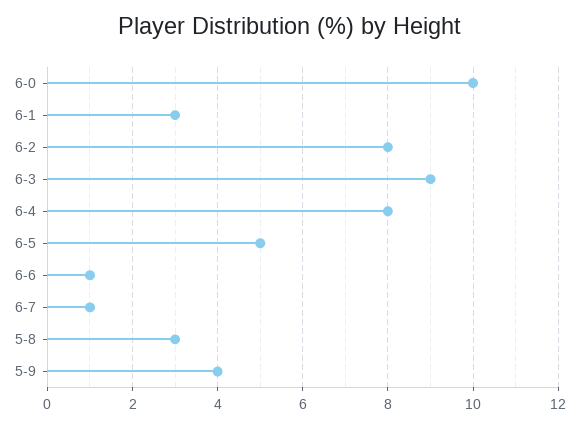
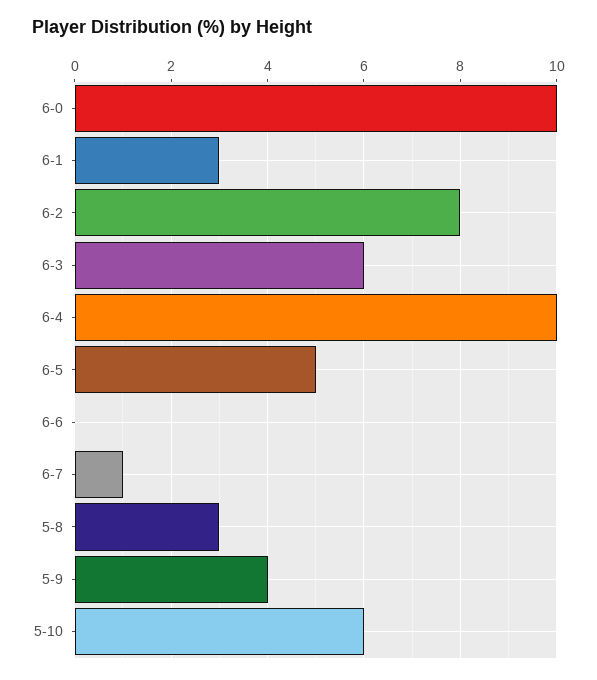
6-3: 9 -> 6
6-4: 8 -> 10
6-6: 1 -> 0
5-10: none -> 6

